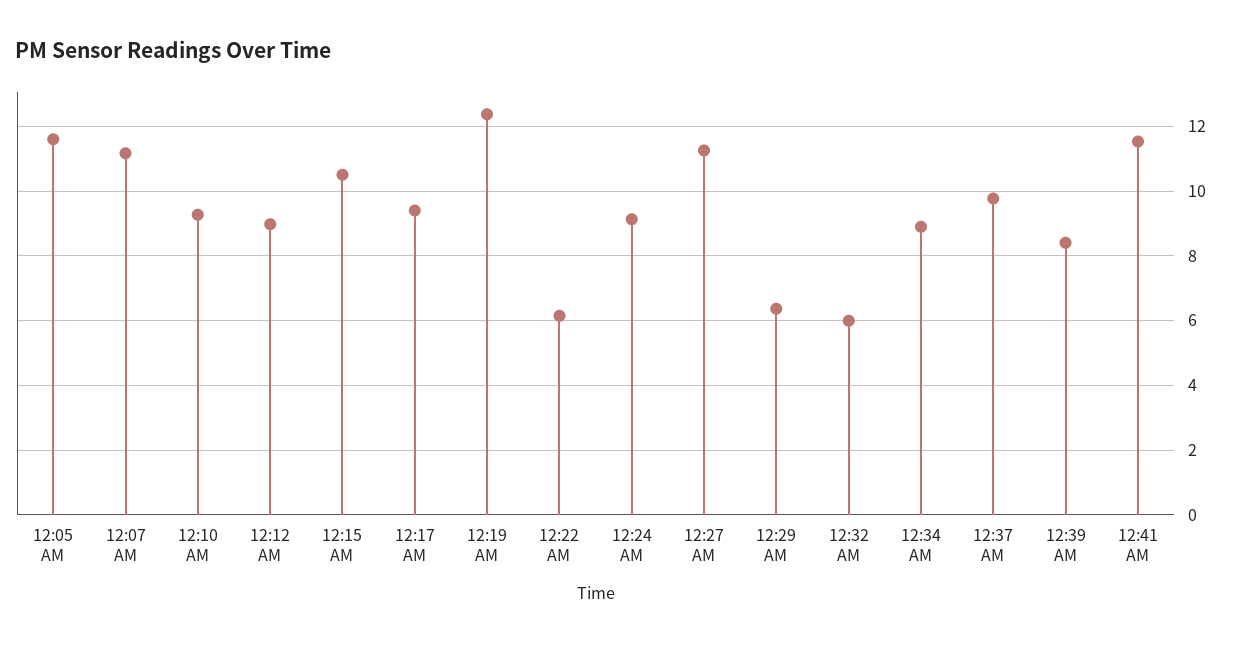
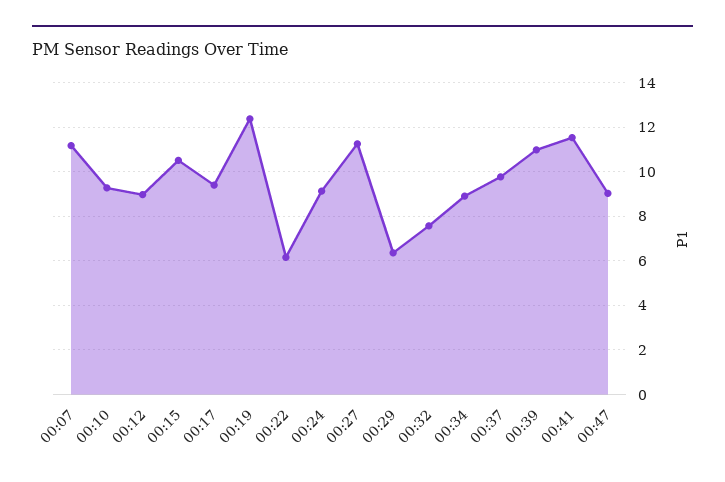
12:05 AM: 11.6 -> none
12:32 AM: 6 -> 7.5
12:39 AM: 8.4 -> 11
00:47: none -> 9

